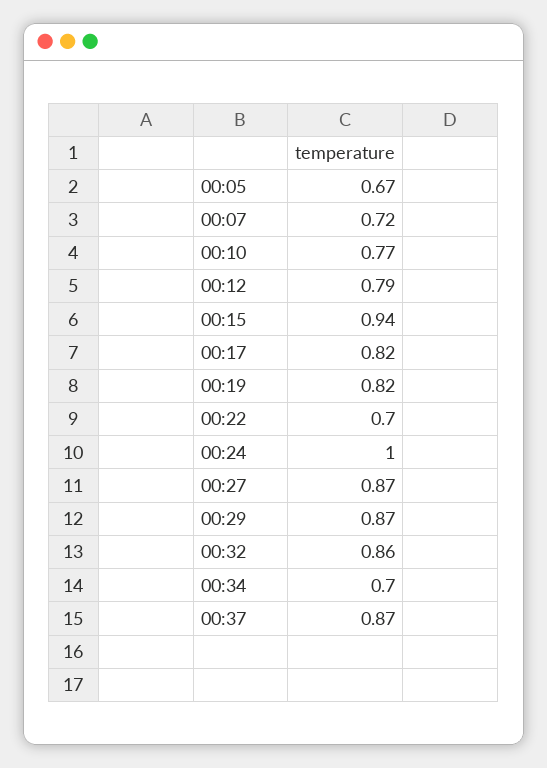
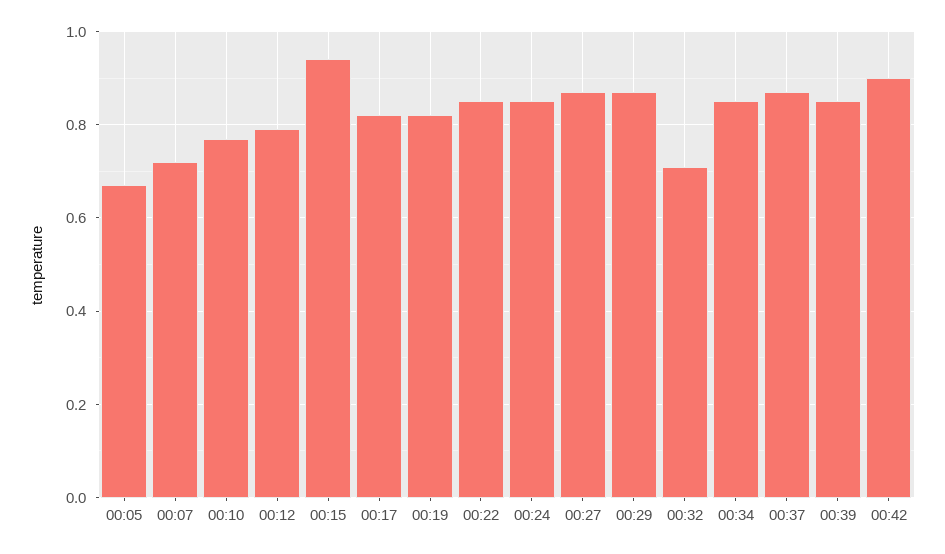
00:22: 0.7 -> 0.85
00:24: 1 -> 0.85
00:32: 0.86 -> 0.7
00:34: 0.7 -> 0.85
00:39: none -> 0.85
00:42: none -> 0.9

